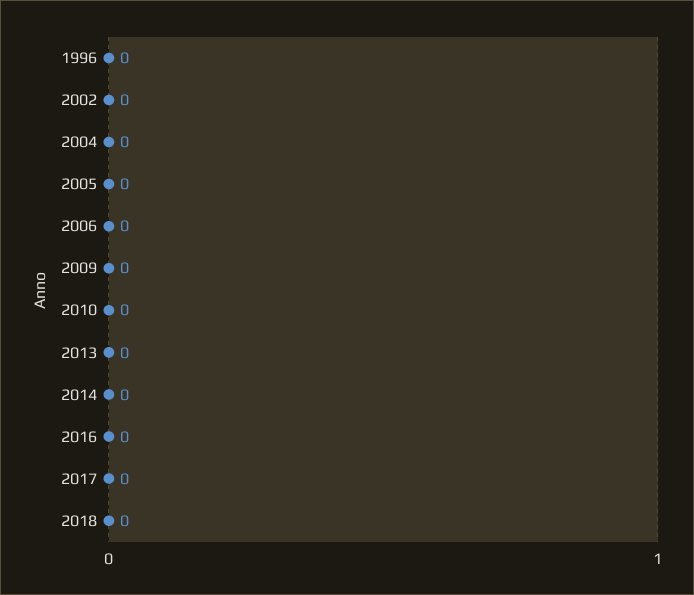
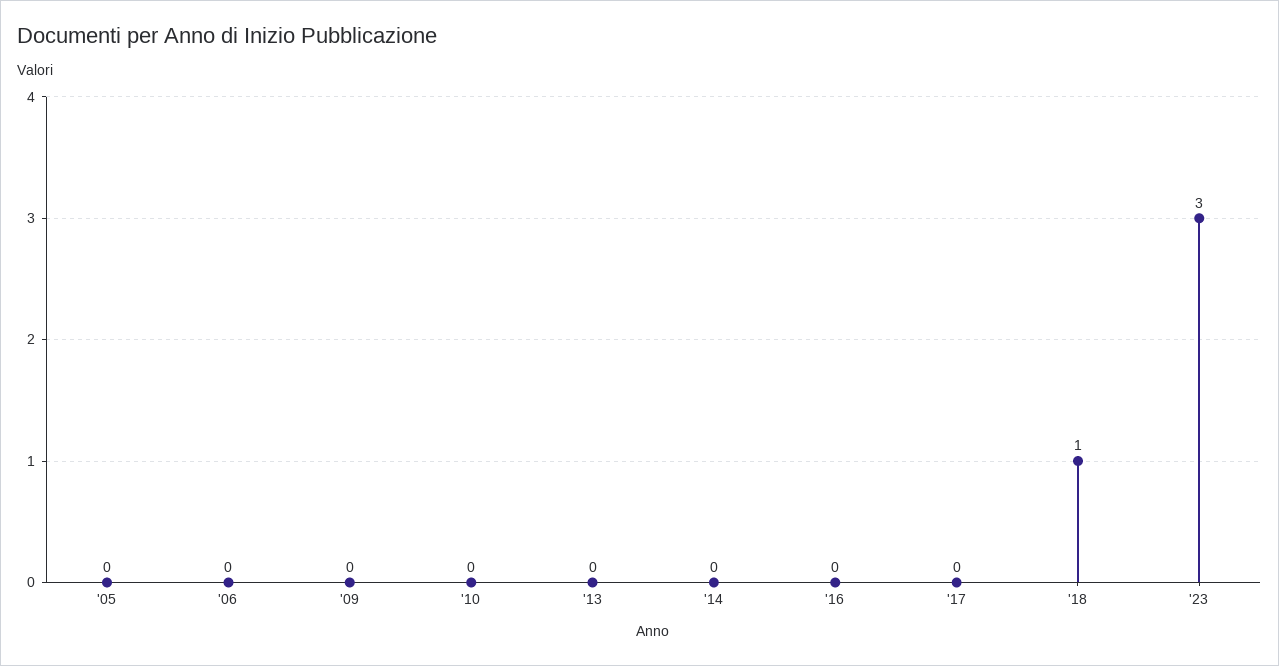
1996: 0 -> none
2002: 0 -> none
2004: 0 -> none
2018: 0 -> 1
'23: none -> 3

